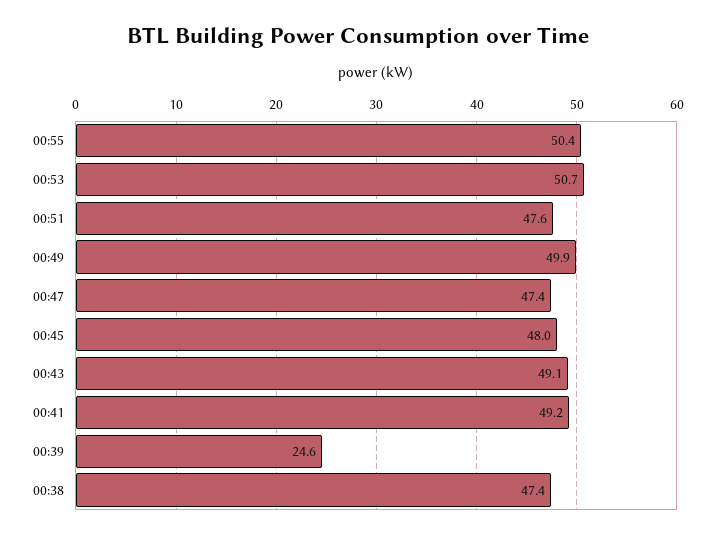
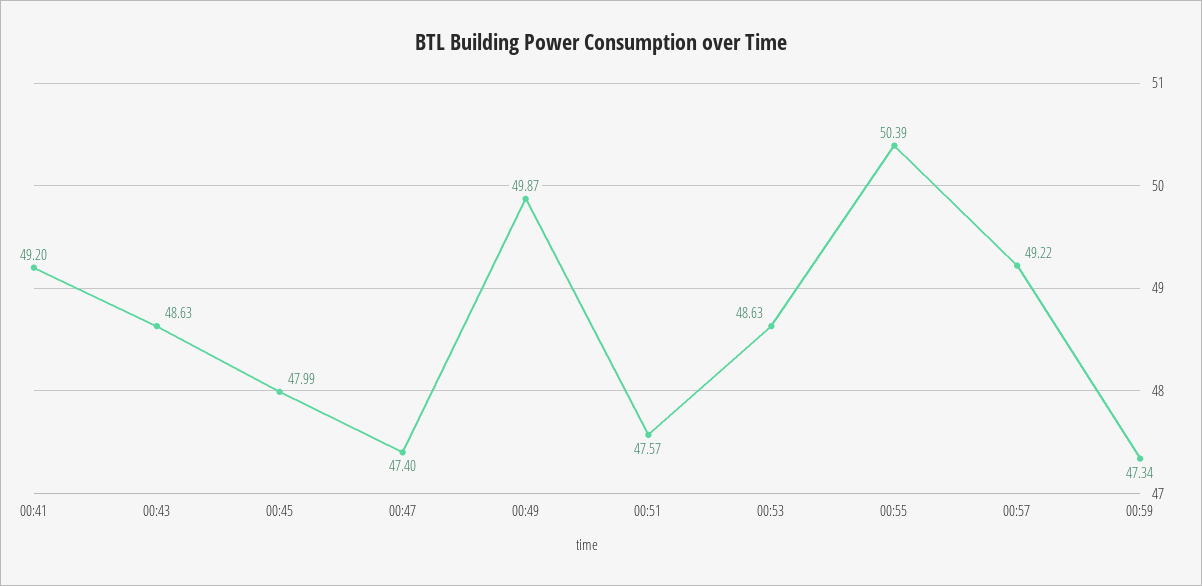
00:53: 50.7 -> 48.63
00:43: 49.1 -> 48.63
00:39: 24.6 -> none
00:38: 47.4 -> none
00:57: none -> 49.22
00:59: none -> 47.34

